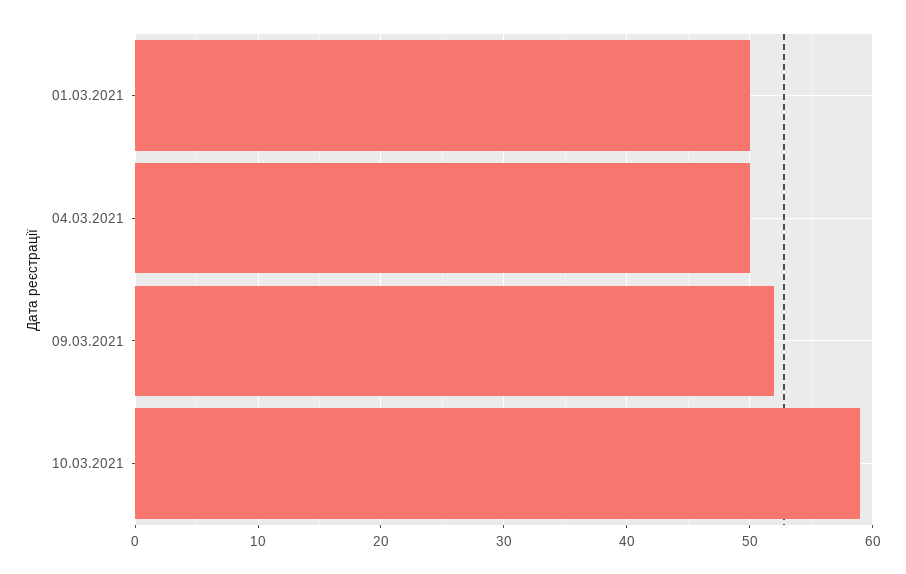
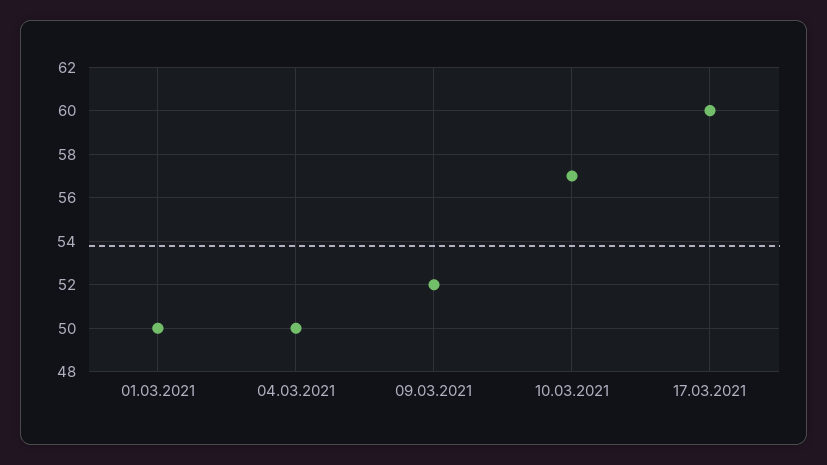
10.03.2021: 59 -> 57
17.03.2021: none -> 60

